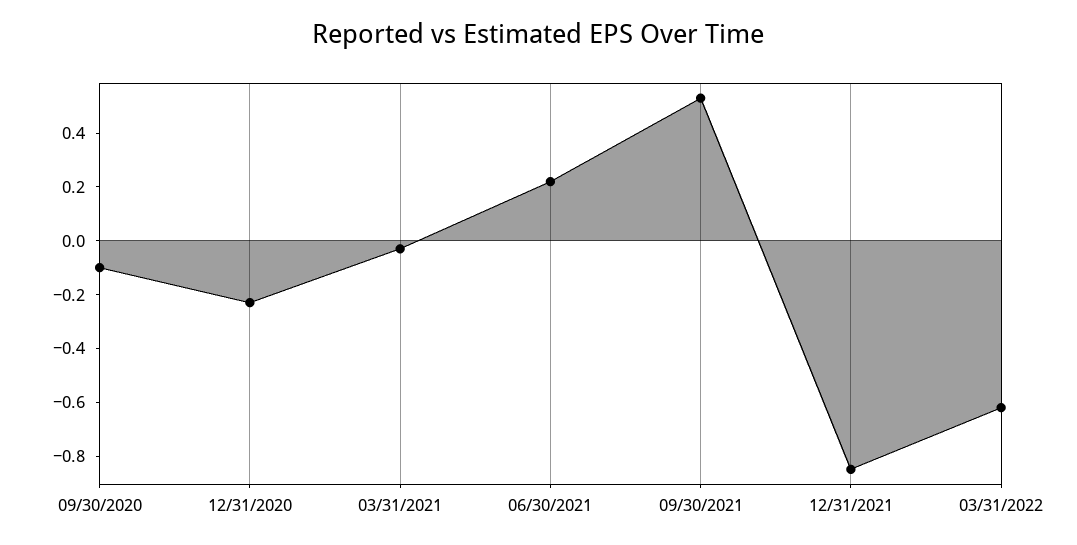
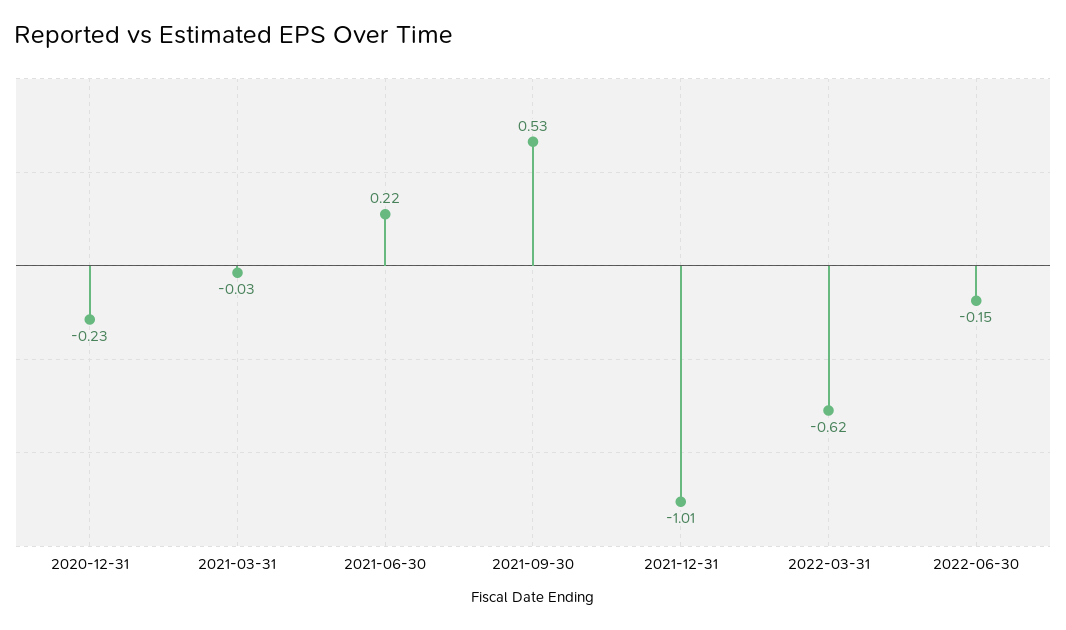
09/30/2020: -0.1 -> none
12/31/2021: -0.85 -> -1.01
2022-06-30: none -> -0.15

